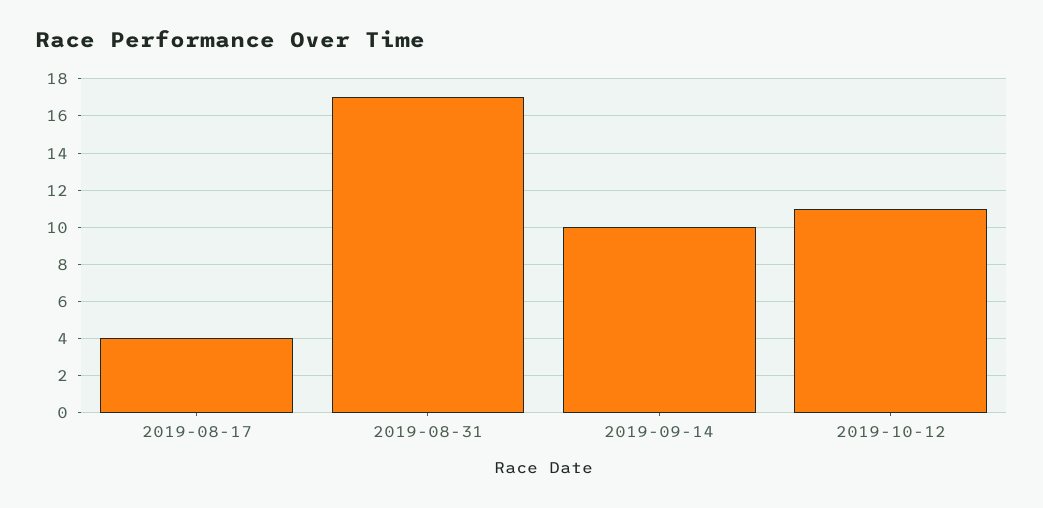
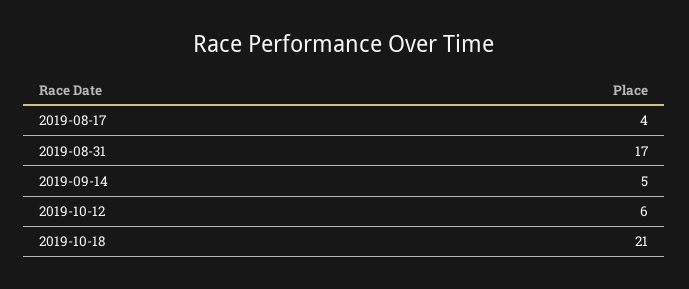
2019-09-14: 10 -> 5
2019-10-12: 11 -> 6
2019-10-18: none -> 21

